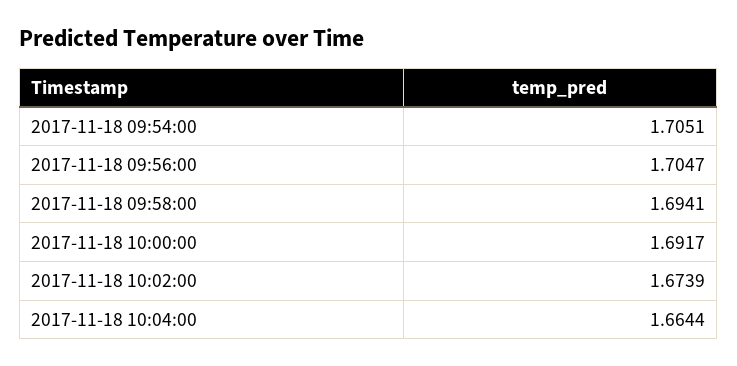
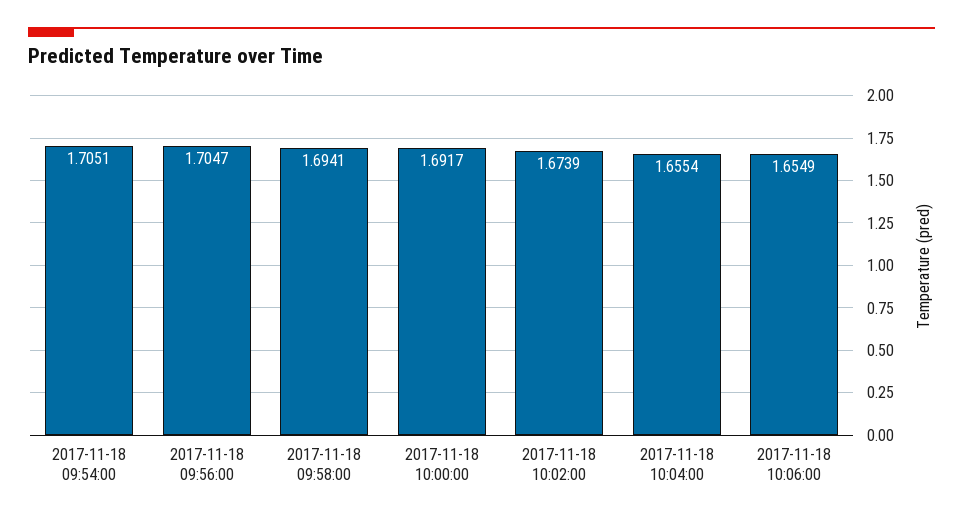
2017-11-18 10:04:00: 1.6644 -> 1.6554
2017-11-18 10:06:00: none -> 1.6549

